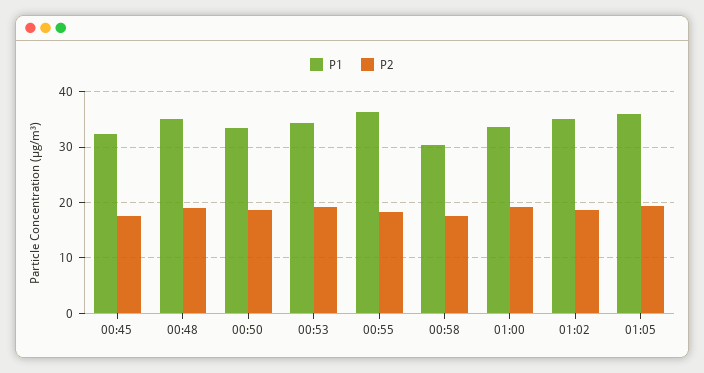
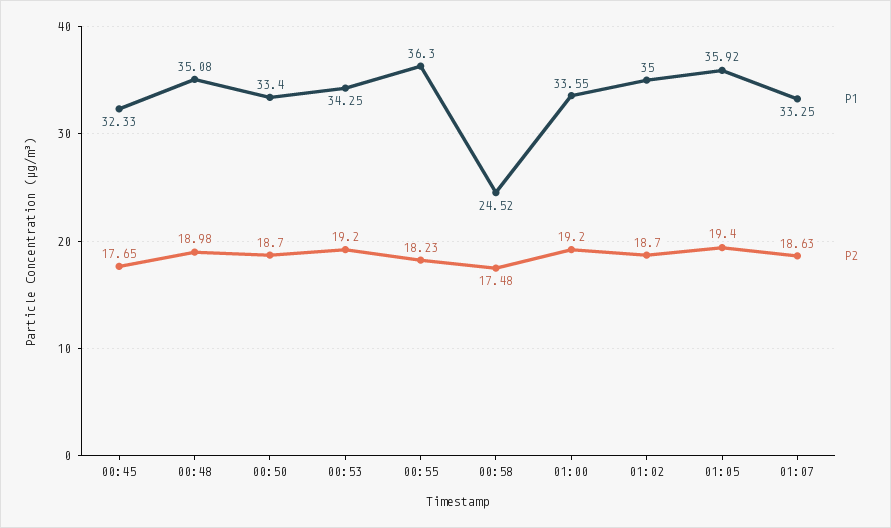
P1, 00:58: 30 -> 24.52
P1, 01:07: none -> 33.25
P2, 01:07: none -> 18.63

